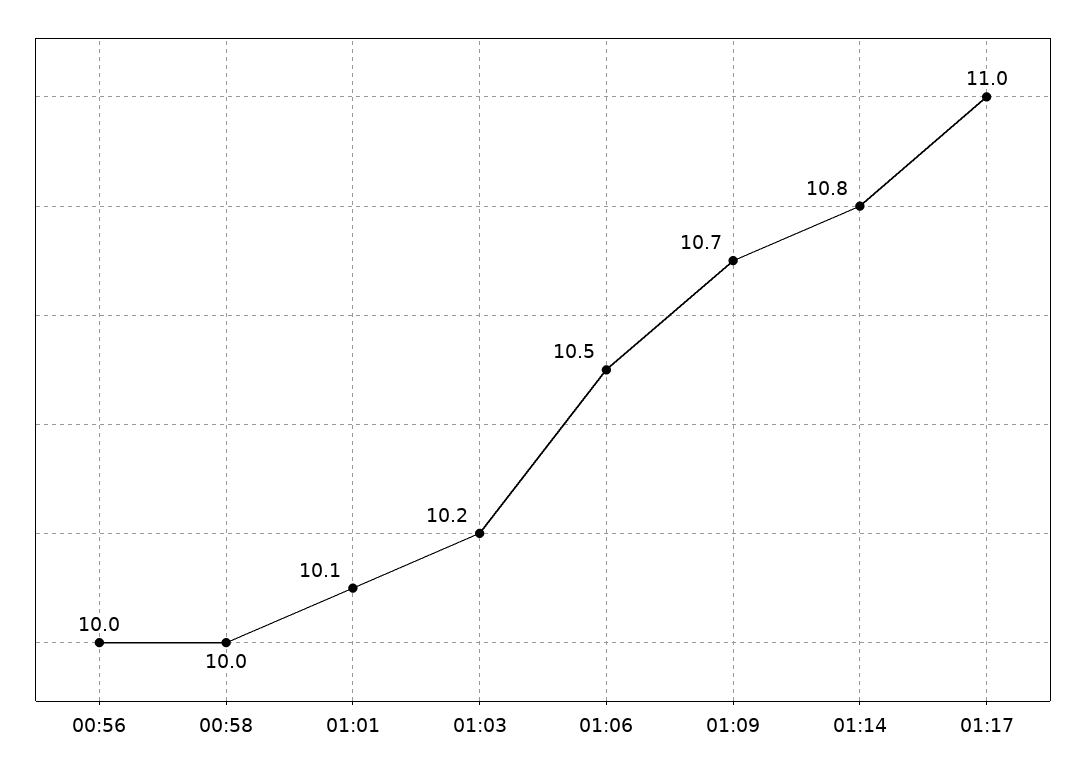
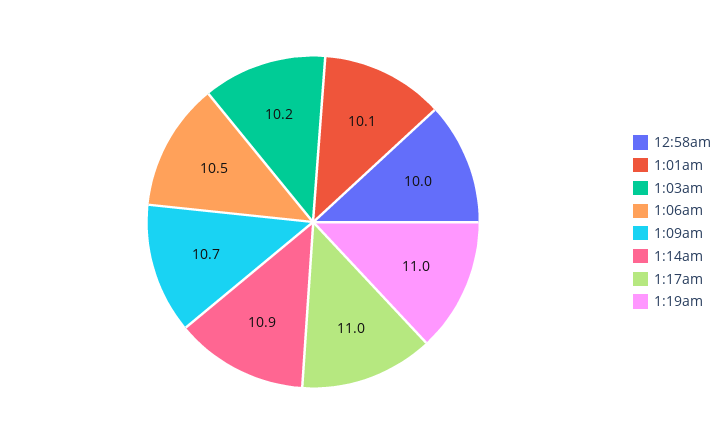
00:56: 10 -> none
01:14: 10.8 -> 10.9
1:19am: none -> 11

